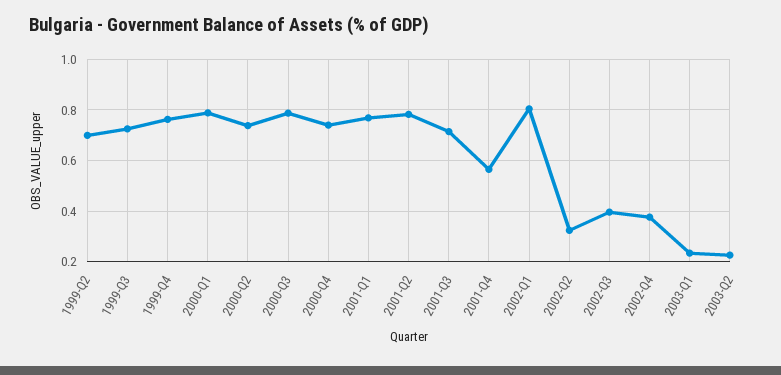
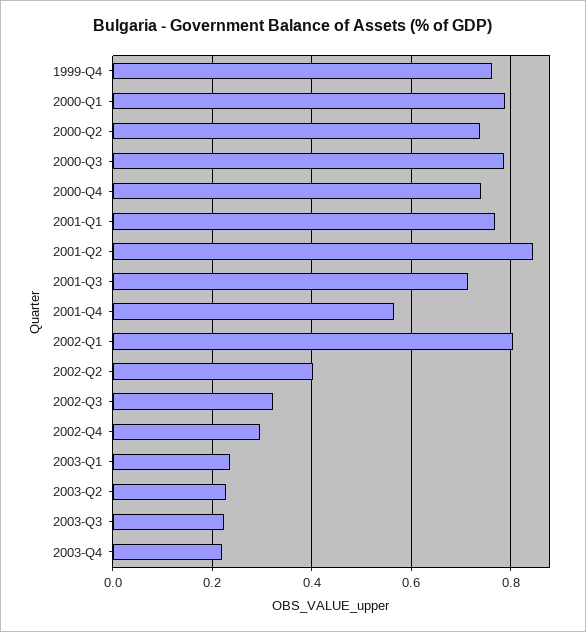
1999-Q2: 0.7 -> none
1999-Q3: 0.725 -> none
2001-Q2: 0.775 -> 0.84
2002-Q2: 0.325 -> 0.4
2002-Q3: 0.4 -> 0.32
2002-Q4: 0.375 -> 0.3
2003-Q3: none -> 0.22
2003-Q4: none -> 0.22

